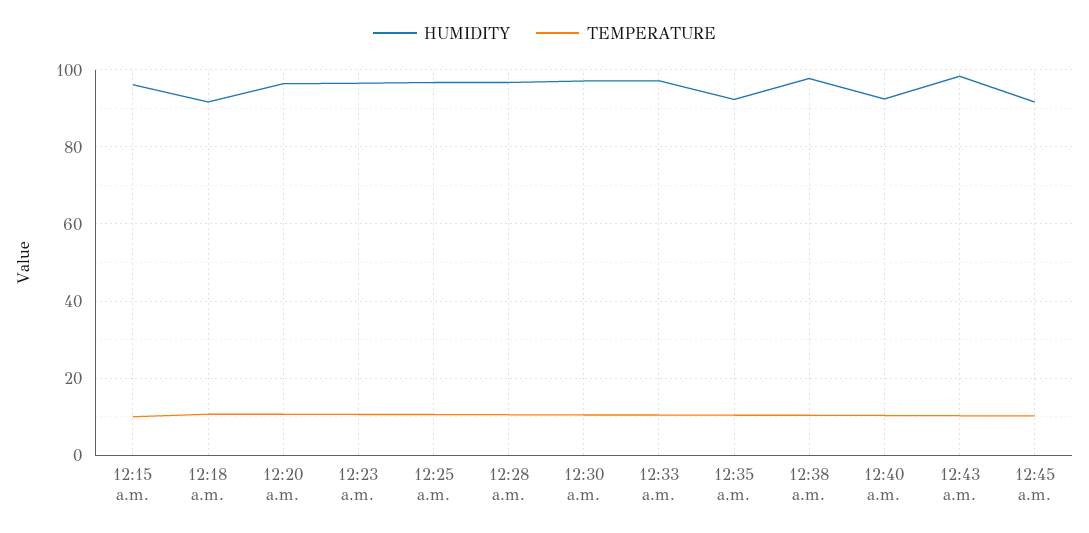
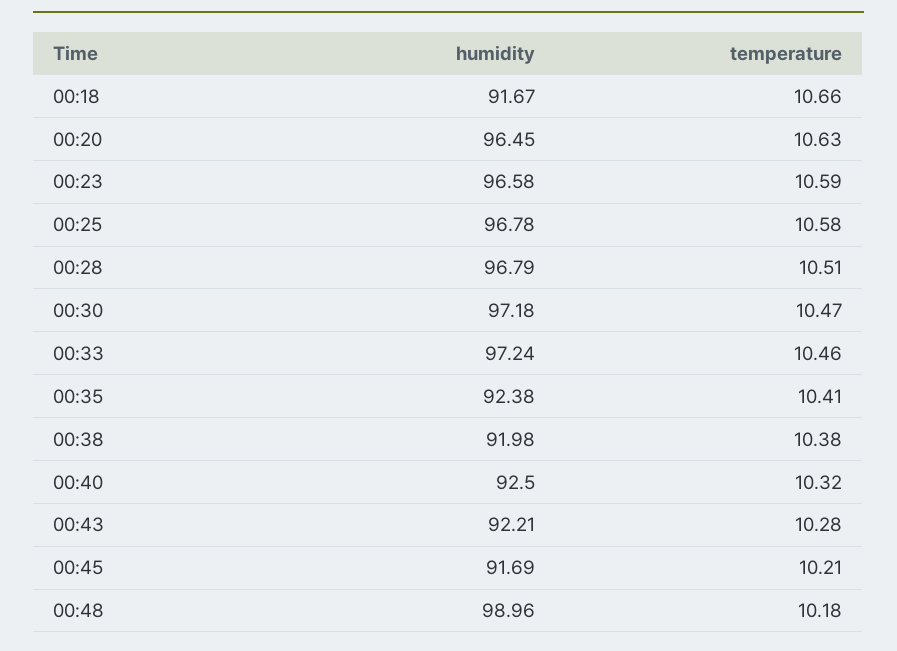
HUMIDITY, 12:15 a.m.: 96 -> none
TEMPERATURE, 12:15 a.m.: 10 -> none
HUMIDITY, 12:38 a.m.: 98 -> 91.98
HUMIDITY, 12:43 a.m.: 98 -> 92.21
HUMIDITY, 00:48: none -> 98.96
TEMPERATURE, 00:48: none -> 10.18

